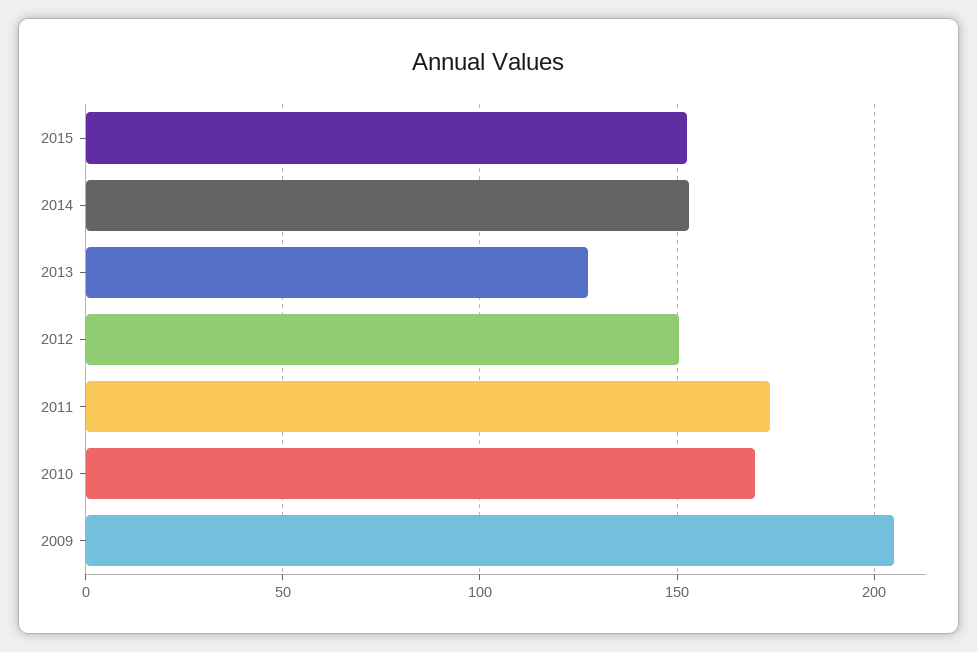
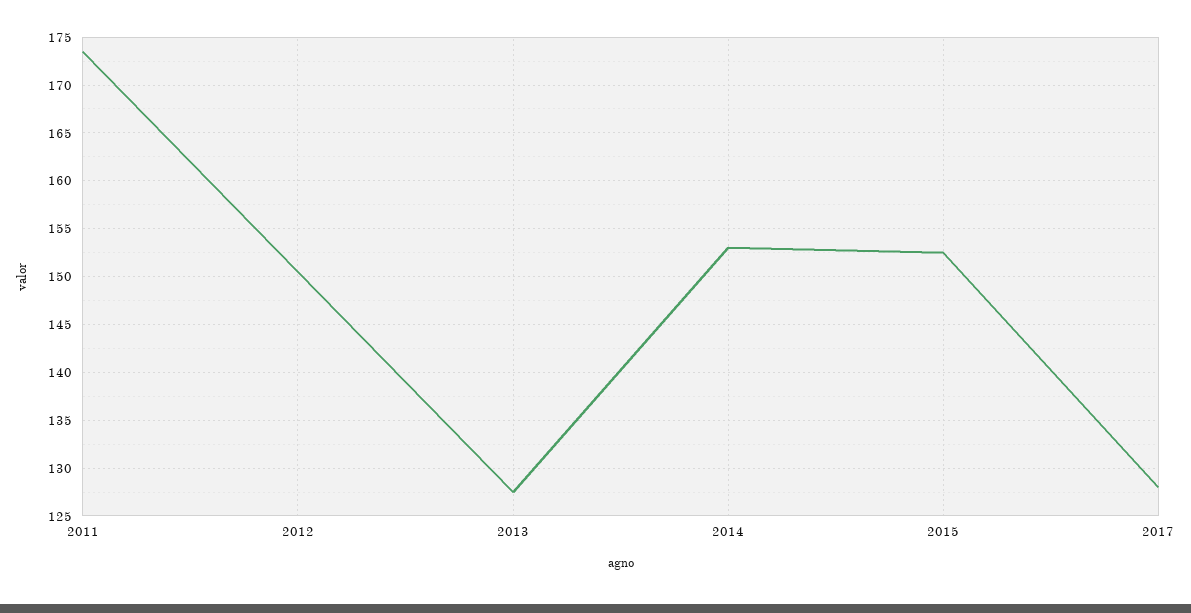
2010: 170 -> none
2009: 205 -> none
2017: none -> 128

